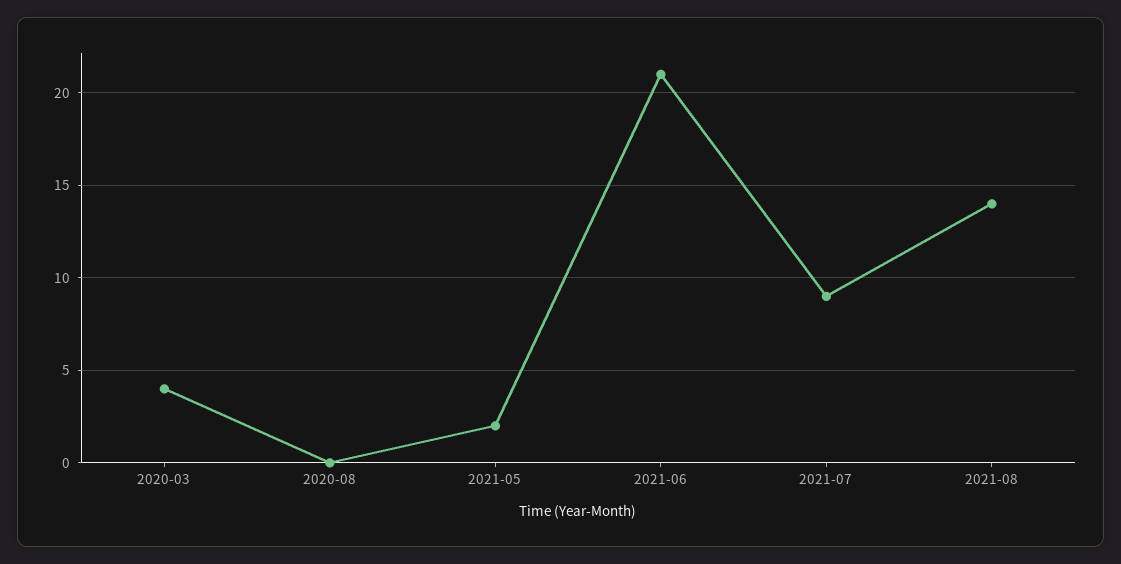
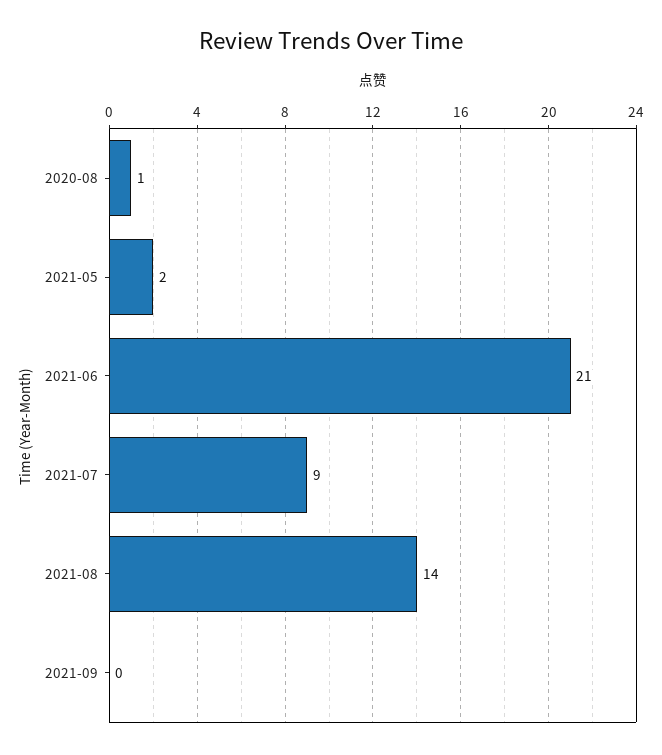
2020-03: 4 -> none
2020-08: 0 -> 1
2021-09: none -> 0

